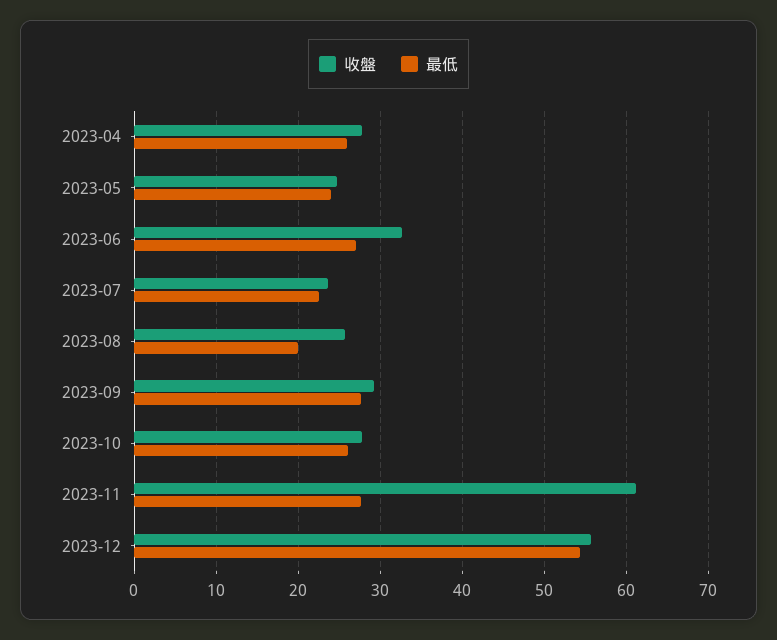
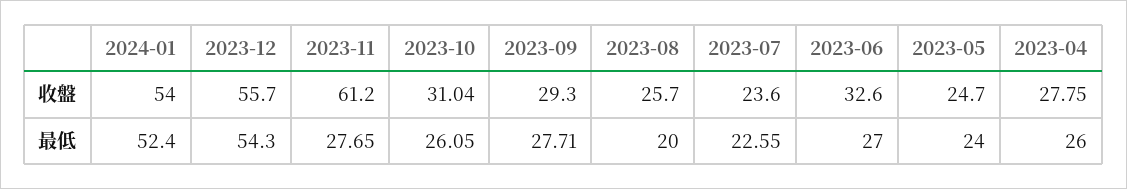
收盤, 2023-10: 28 -> 31.04
收盤, 2024-01: none -> 54
最低, 2024-01: none -> 52.4

